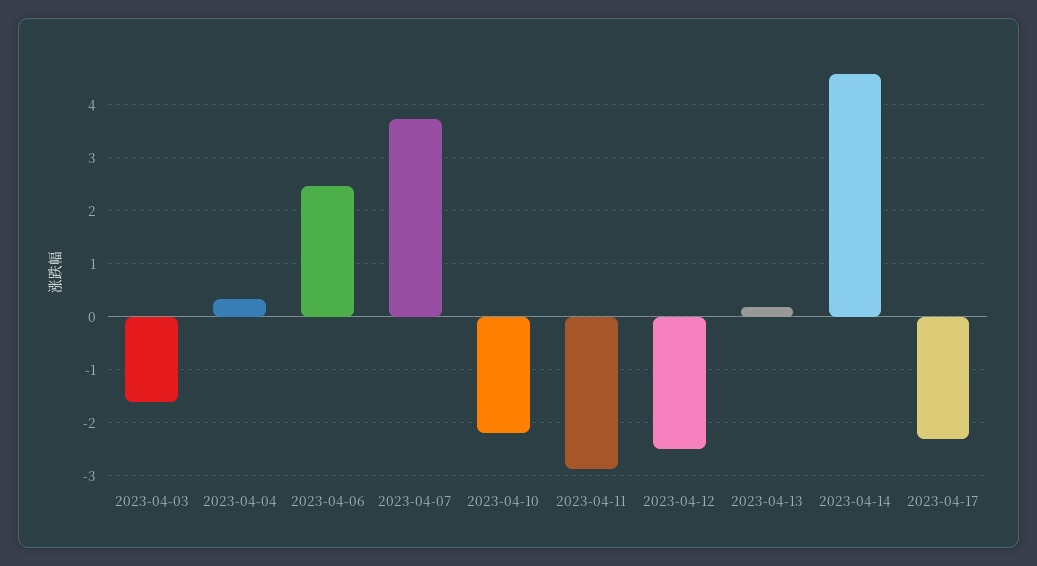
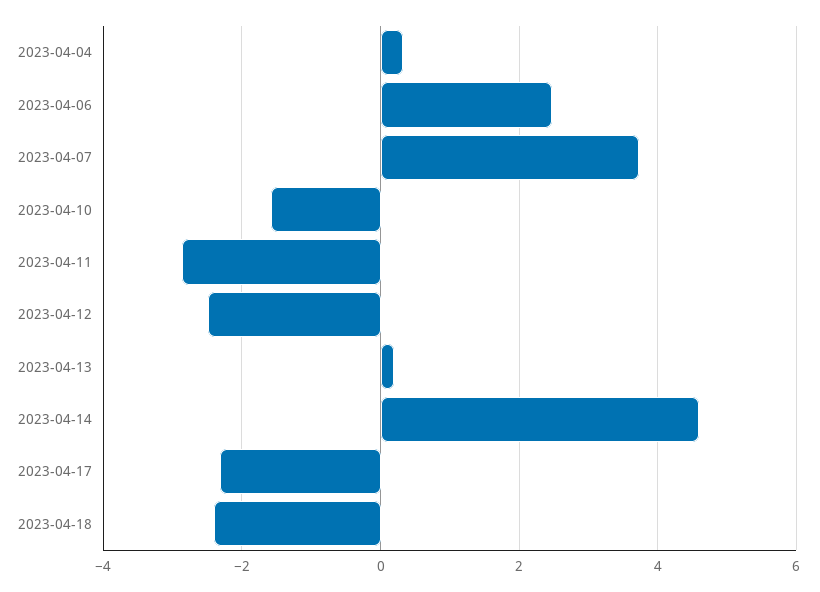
2023-04-03: -1.6 -> none
2023-04-10: -2.2 -> -1.6
2023-04-18: none -> -2.4

